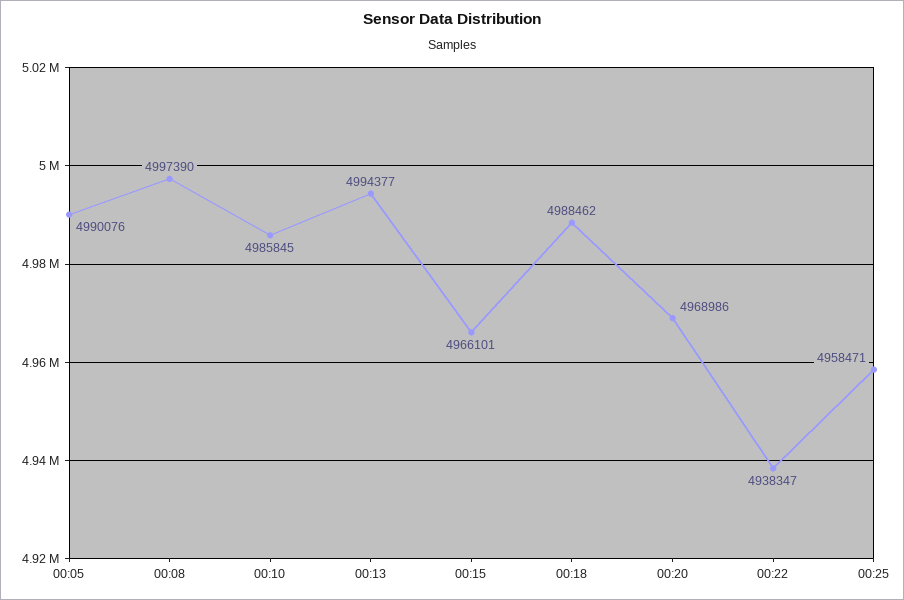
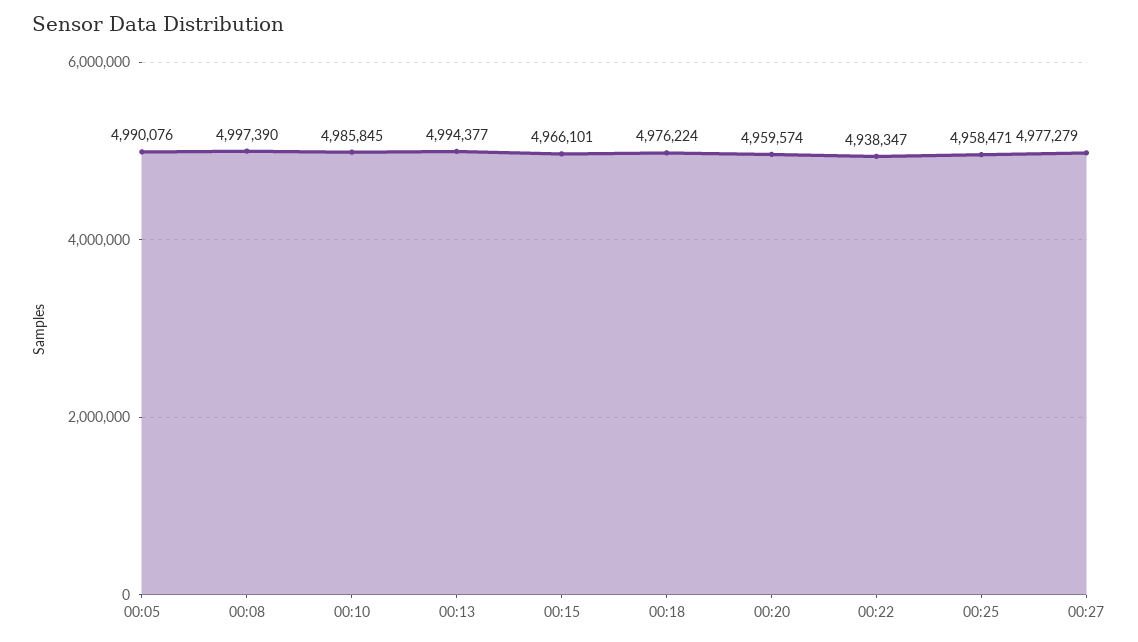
00:18: 4988462 -> 4976224
00:20: 4968986 -> 4959574
00:27: none -> 4977279

